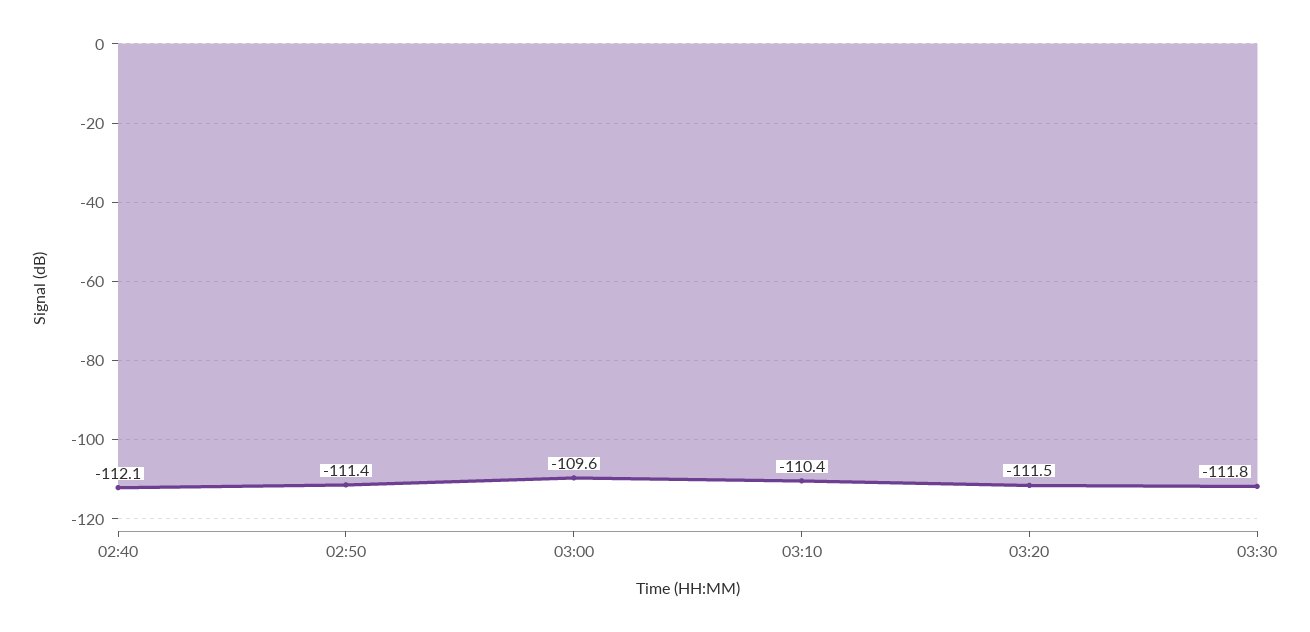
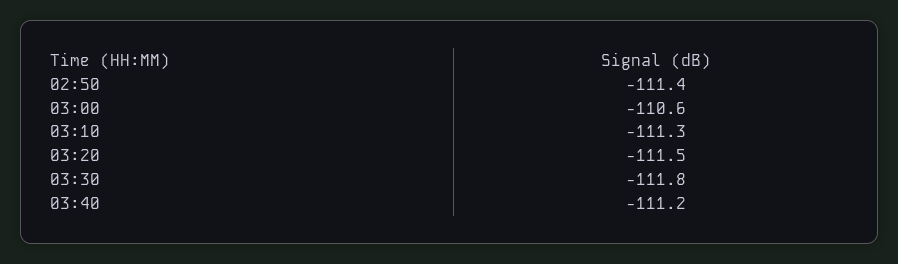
02:40: -112.1 -> none
03:00: -109.6 -> -110.6
03:10: -110.4 -> -111.3
03:40: none -> -111.2

